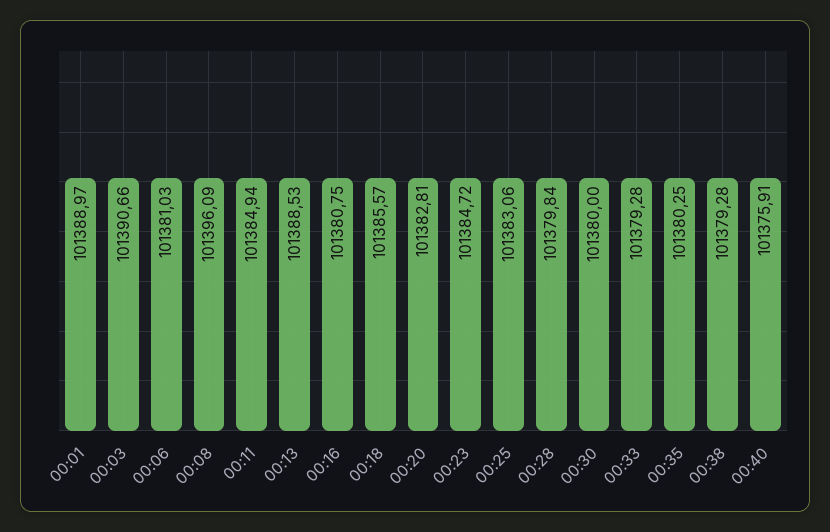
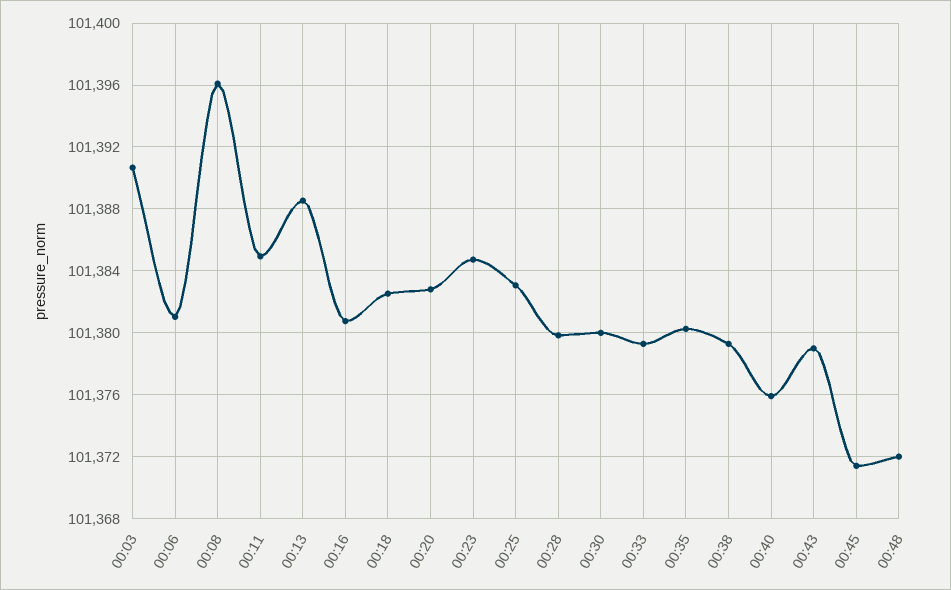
00:01: 101388.97 -> none
00:18: 101385.57 -> 101382.5
00:43: none -> 101379
00:45: none -> 101371.5
00:48: none -> 101372

